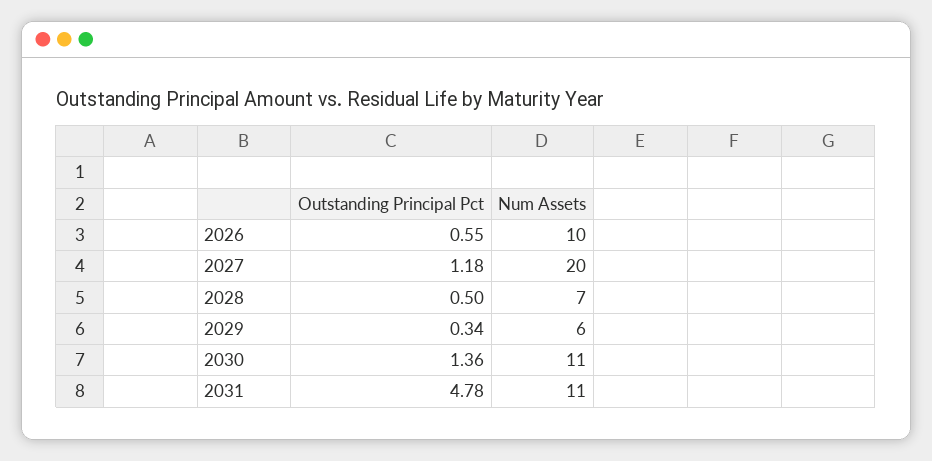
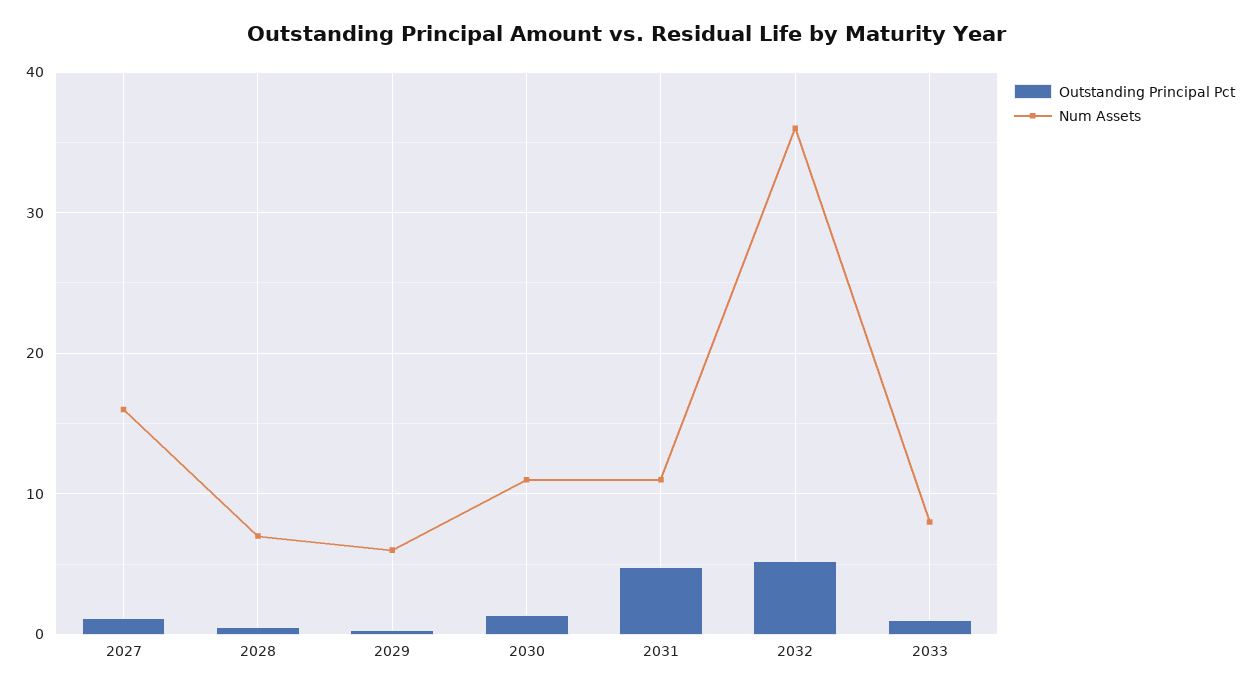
Outstanding Principal Pct, 2026: 0.55 -> none
Num Assets, 2026: 10 -> none
Num Assets, 2027: 20 -> 16
Outstanding Principal Pct, 2032: none -> 5
Num Assets, 2032: none -> 36
Outstanding Principal Pct, 2033: none -> 1
Num Assets, 2033: none -> 8

